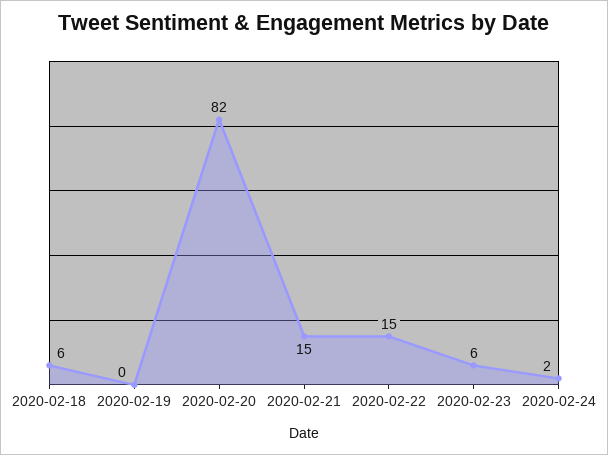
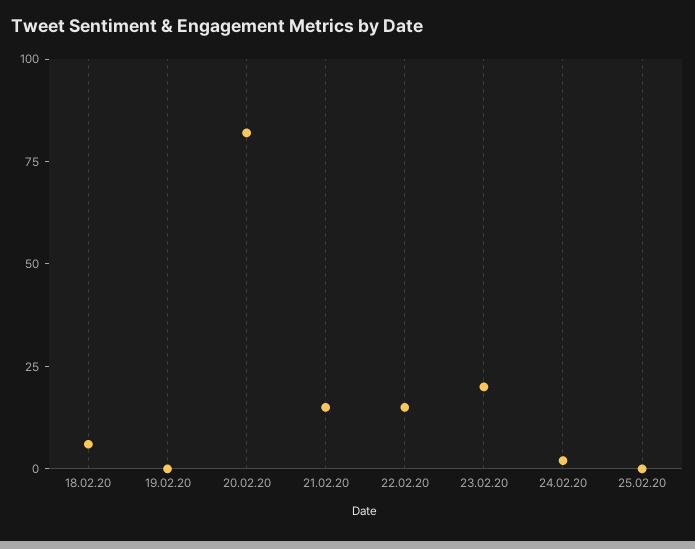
2020-02-23: 6 -> 20
25.02.20: none -> 0

